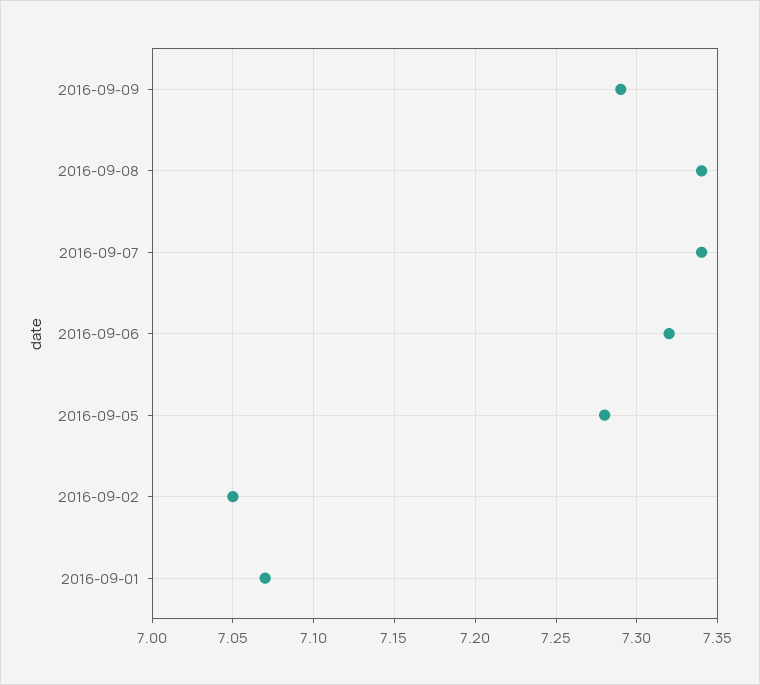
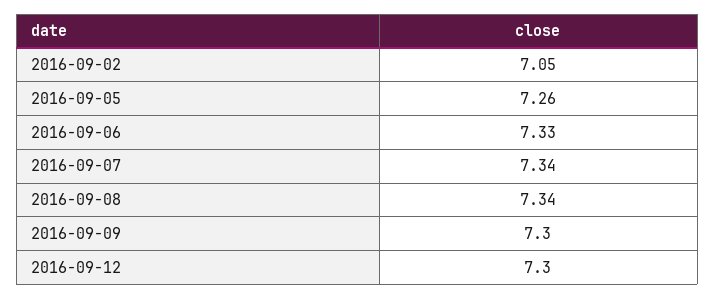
2016-09-09: 7.29 -> 7.3
2016-09-06: 7.32 -> 7.33
2016-09-05: 7.28 -> 7.26
2016-09-01: 7.07 -> none
2016-09-12: none -> 7.3

